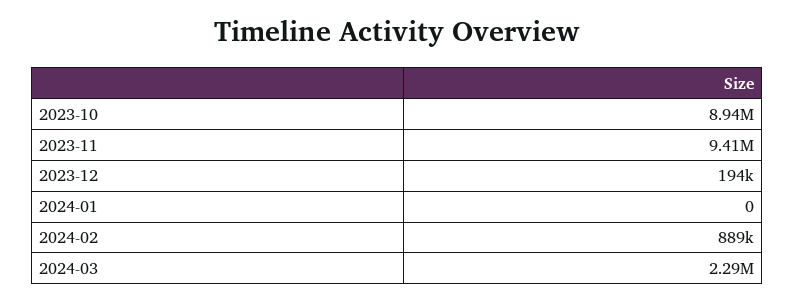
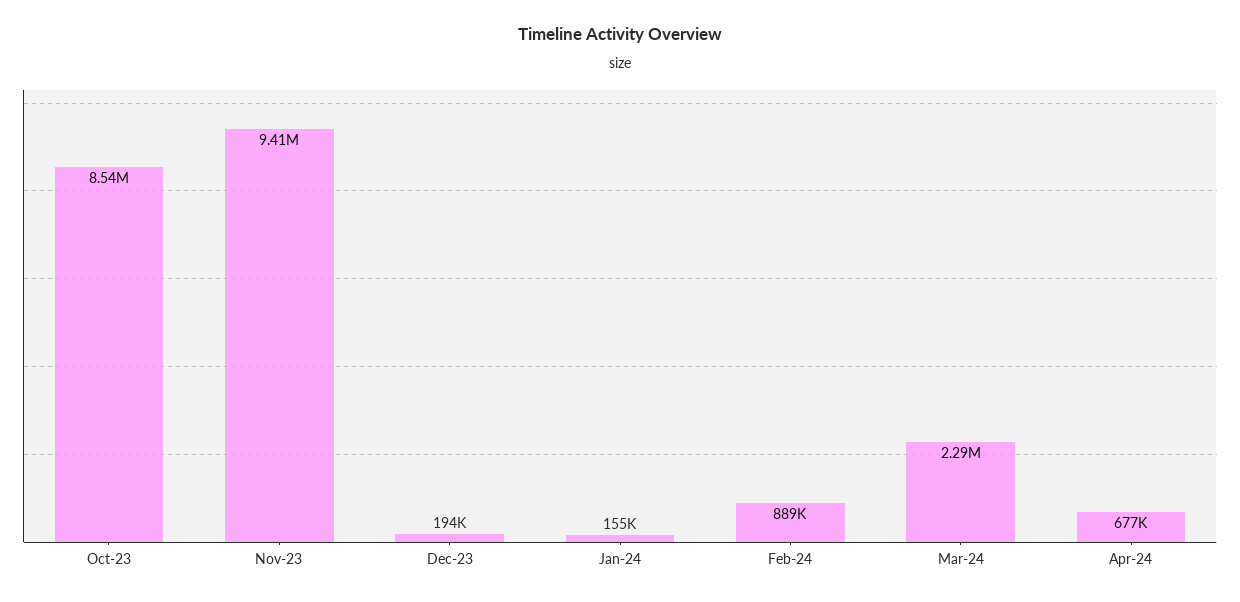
2023-10: 8940000 -> 8540000
2024-01: 0 -> 155000
Apr-24: none -> 677000

